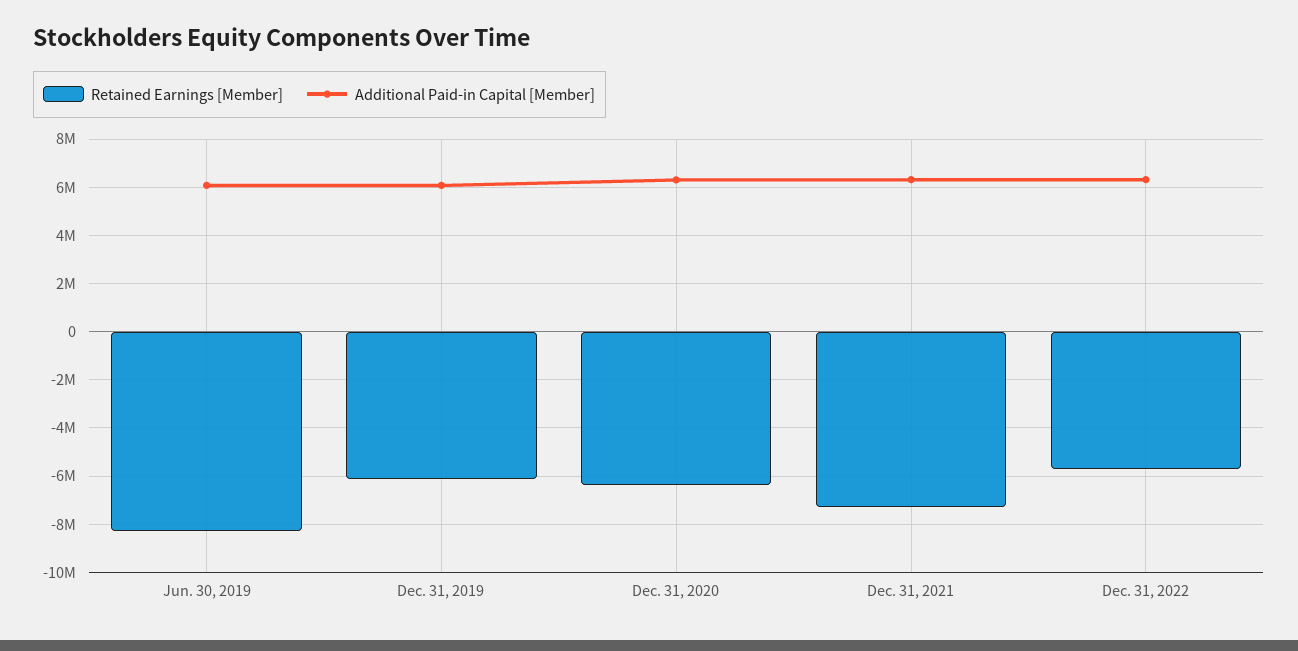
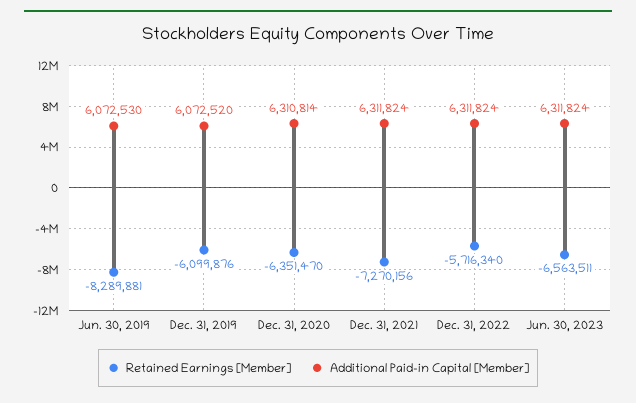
Retained Earnings [Member], Jun. 30, 2023: none -> -6563511
Additional Paid-in Capital [Member], Jun. 30, 2023: none -> 6311824

